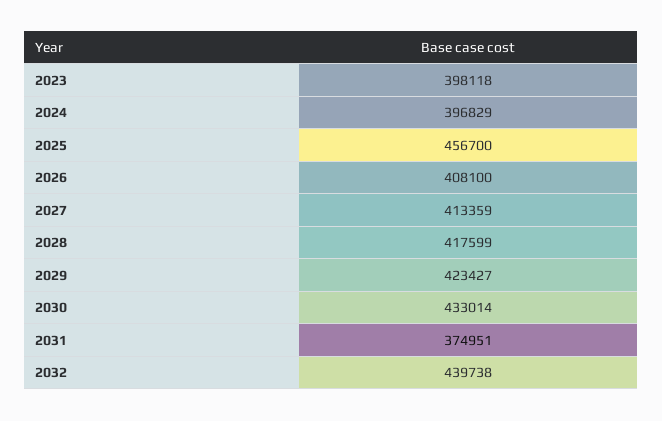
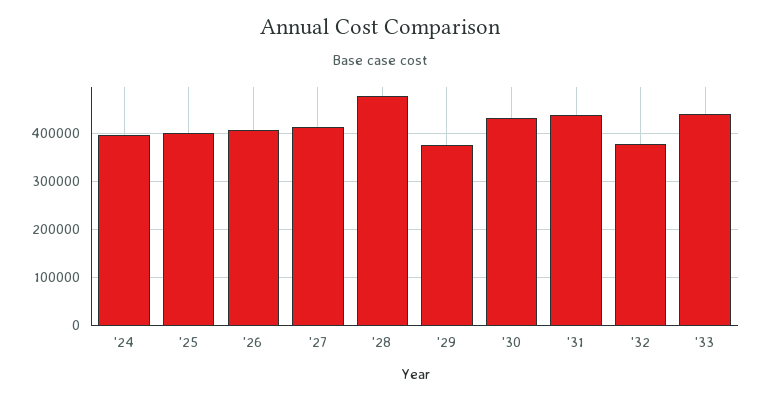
2023: 398118 -> none
2025: 456700 -> 400000
2028: 417599 -> 480000
2029: 423427 -> 380000
2031: 374951 -> 440000
2032: 439738 -> 380000
'33: none -> 440000

